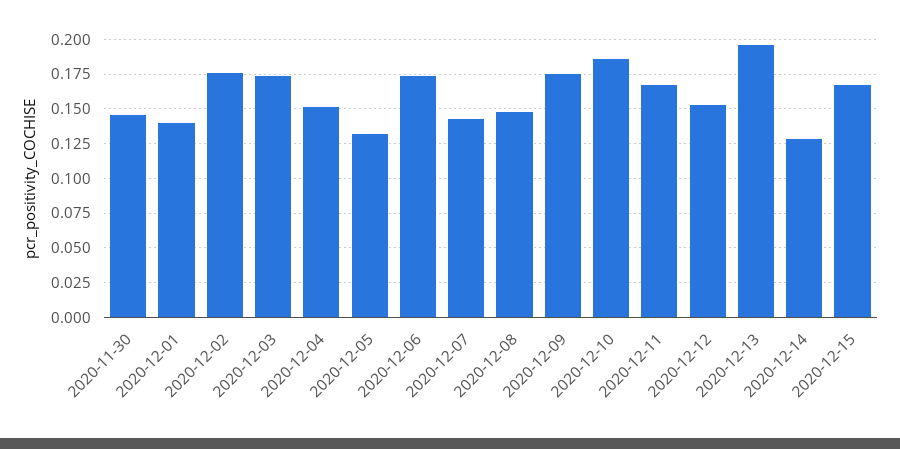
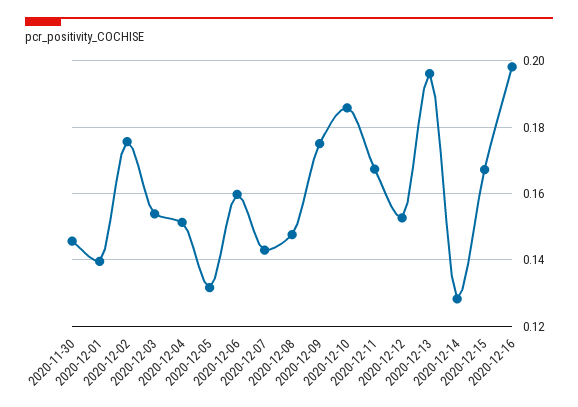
2020-12-03: 0.175 -> 0.154
2020-12-06: 0.175 -> 0.16
2020-12-16: none -> 0.198

